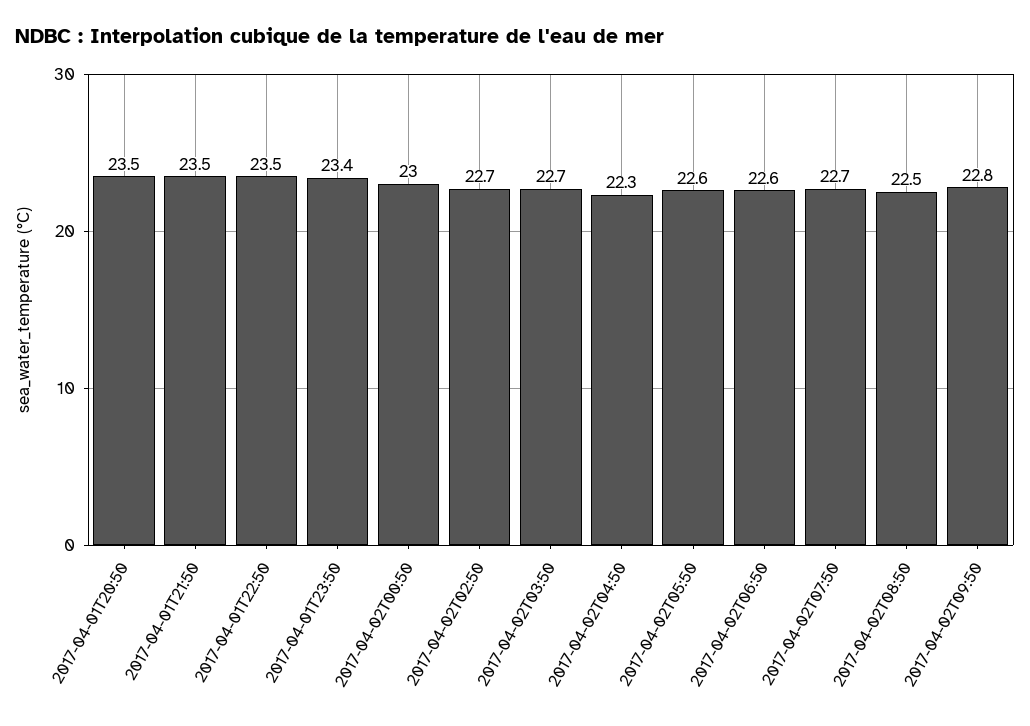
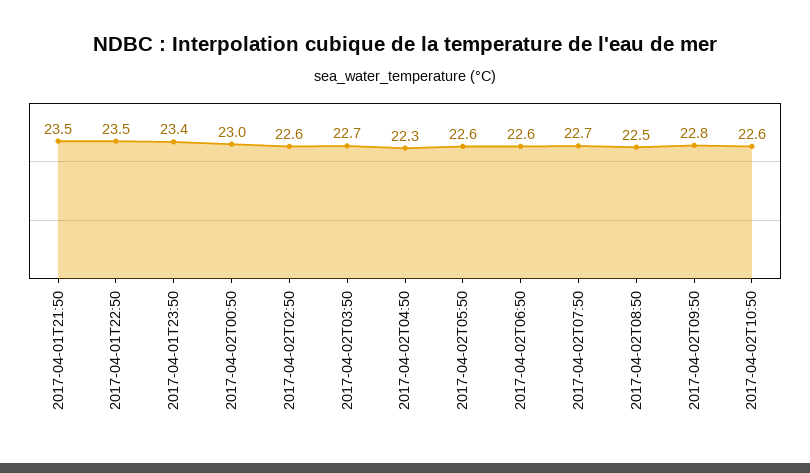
2017-04-01T20:50: 23.5 -> none
2017-04-02T02:50: 22.7 -> 22.6
2017-04-02T10:50: none -> 22.6

